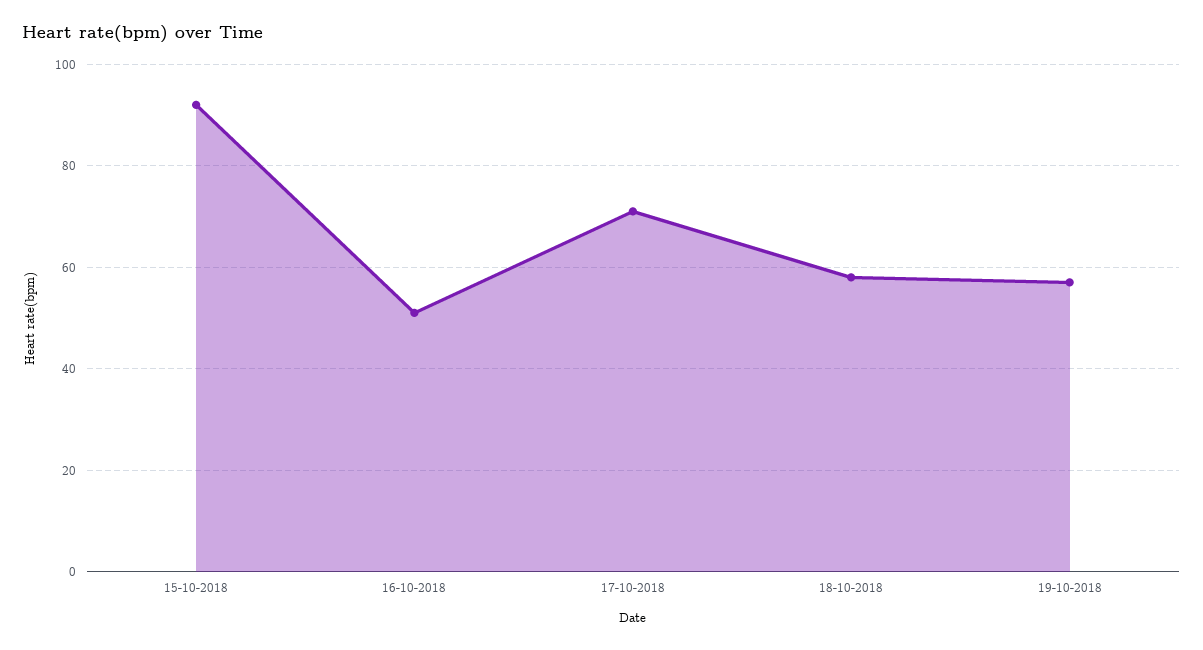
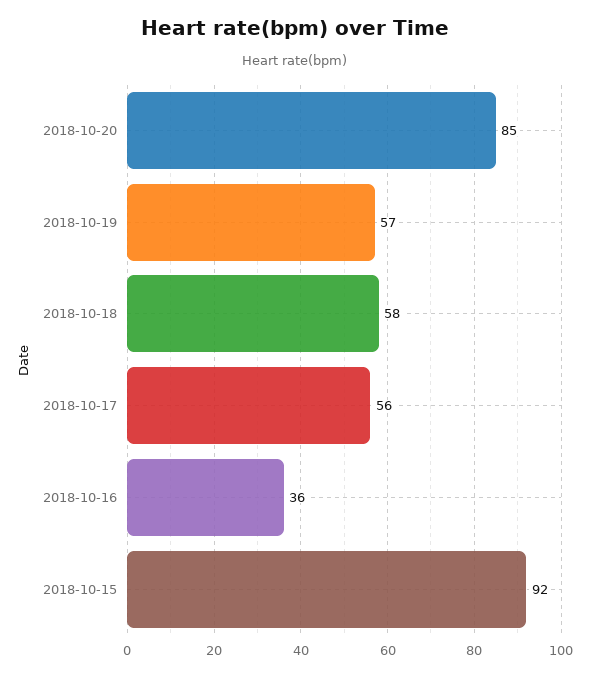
16-10-2018: 50 -> 36
17-10-2018: 70 -> 56
2018-10-20: none -> 85

